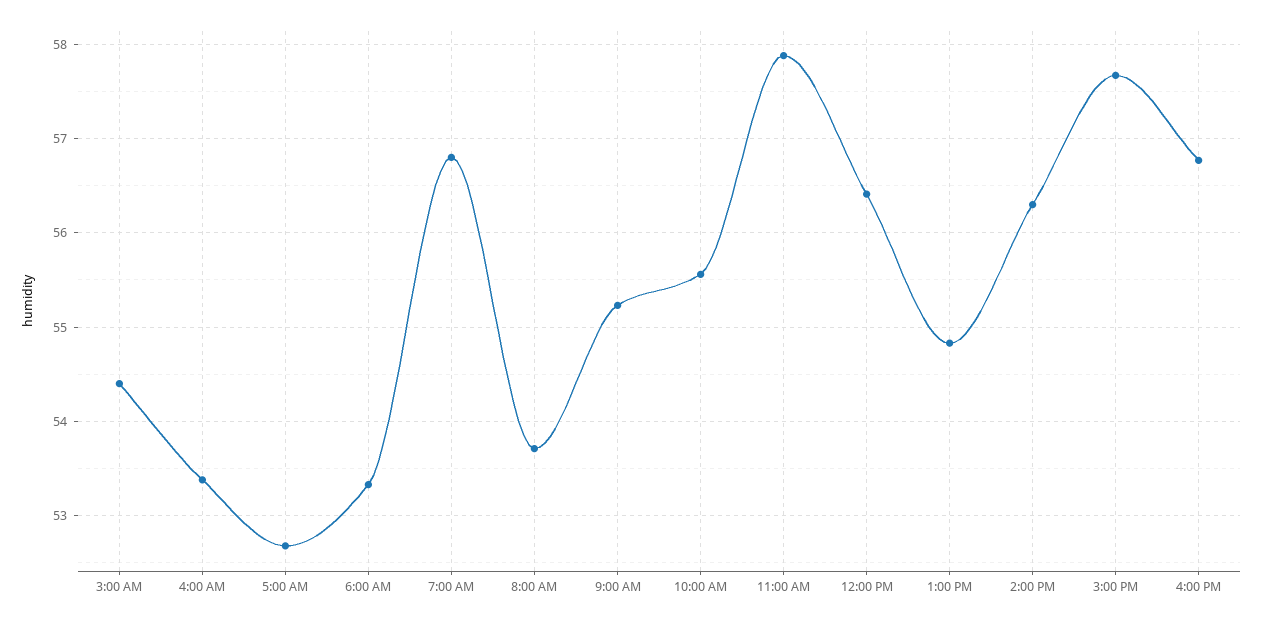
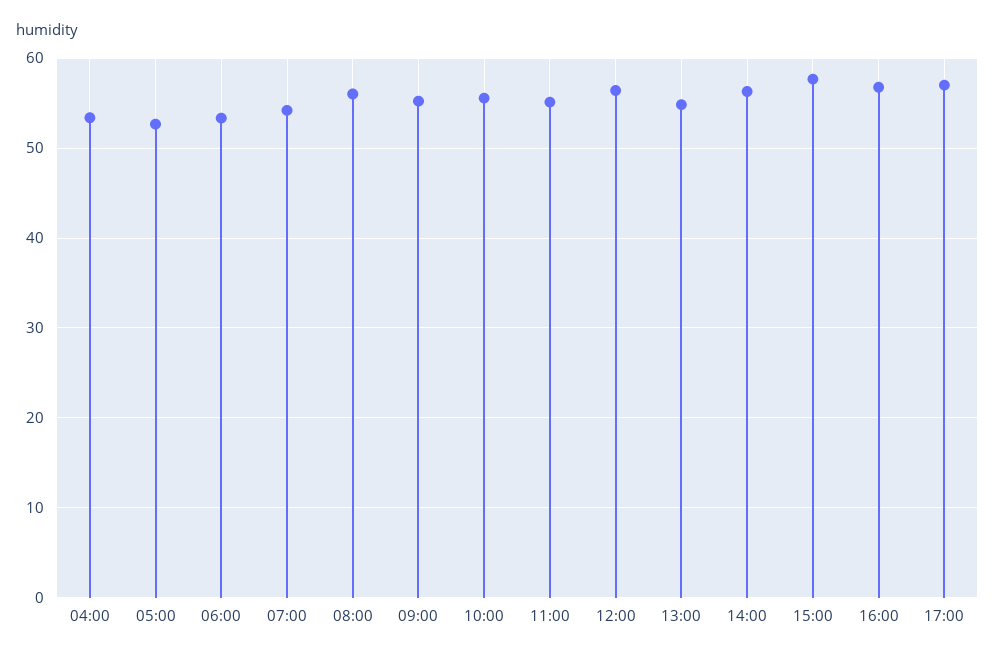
3:00 AM: 54.4 -> none
7:00 AM: 56.8 -> 54
8:00 AM: 53.7 -> 56
11:00 AM: 57.9 -> 55
17:00: none -> 57

